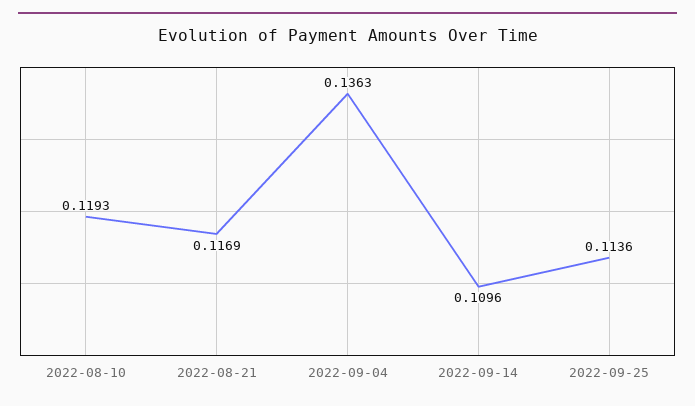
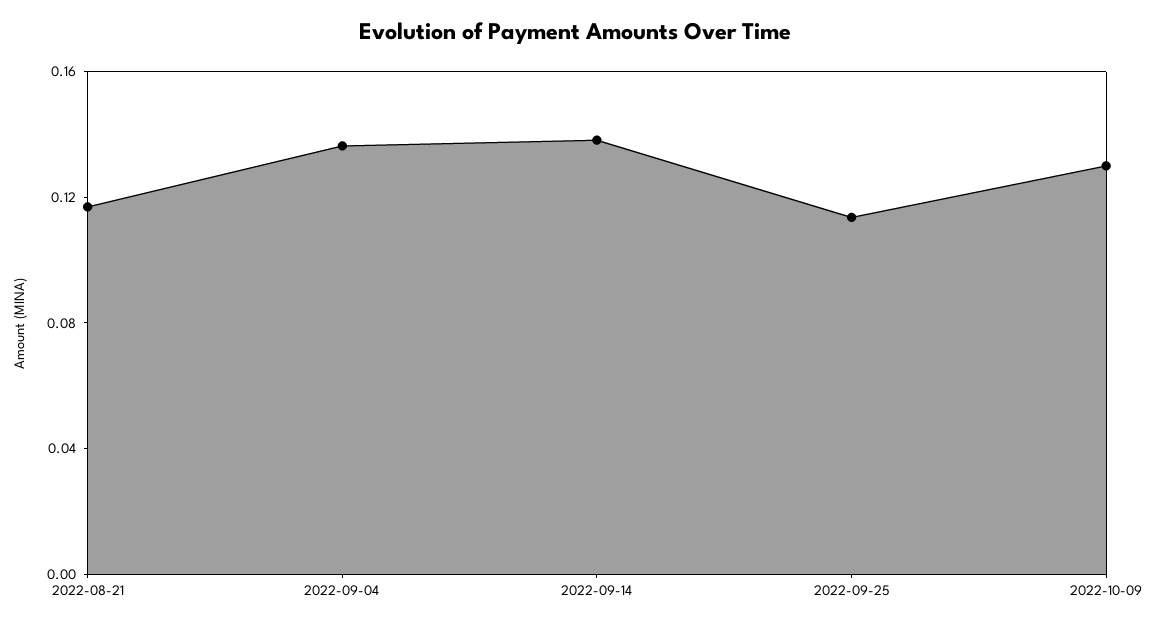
2022-08-10: 0.1193 -> none
2022-09-14: 0.1096 -> 0.14
2022-10-09: none -> 0.13

